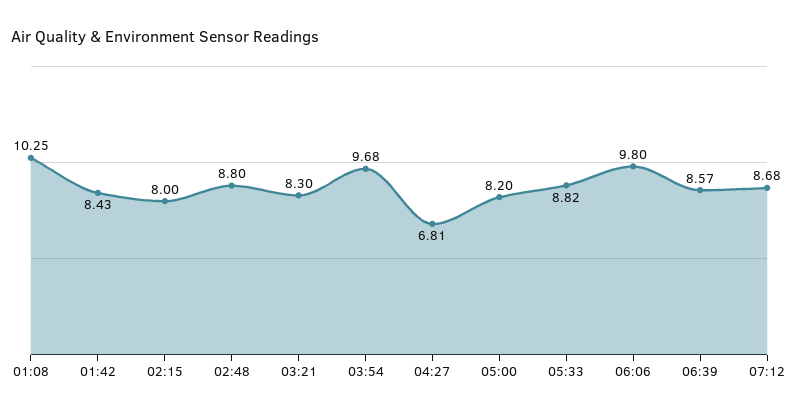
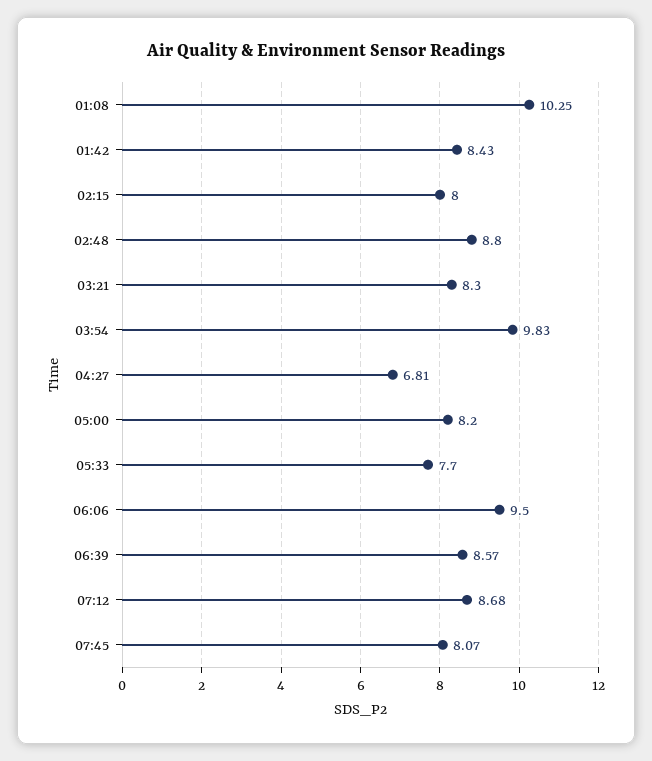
03:54: 9.68 -> 9.83
05:33: 8.82 -> 7.7
06:06: 9.8 -> 9.5
07:45: none -> 8.07

